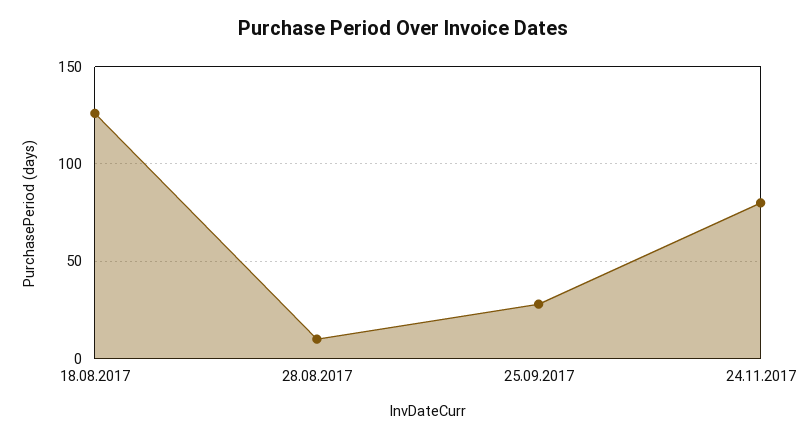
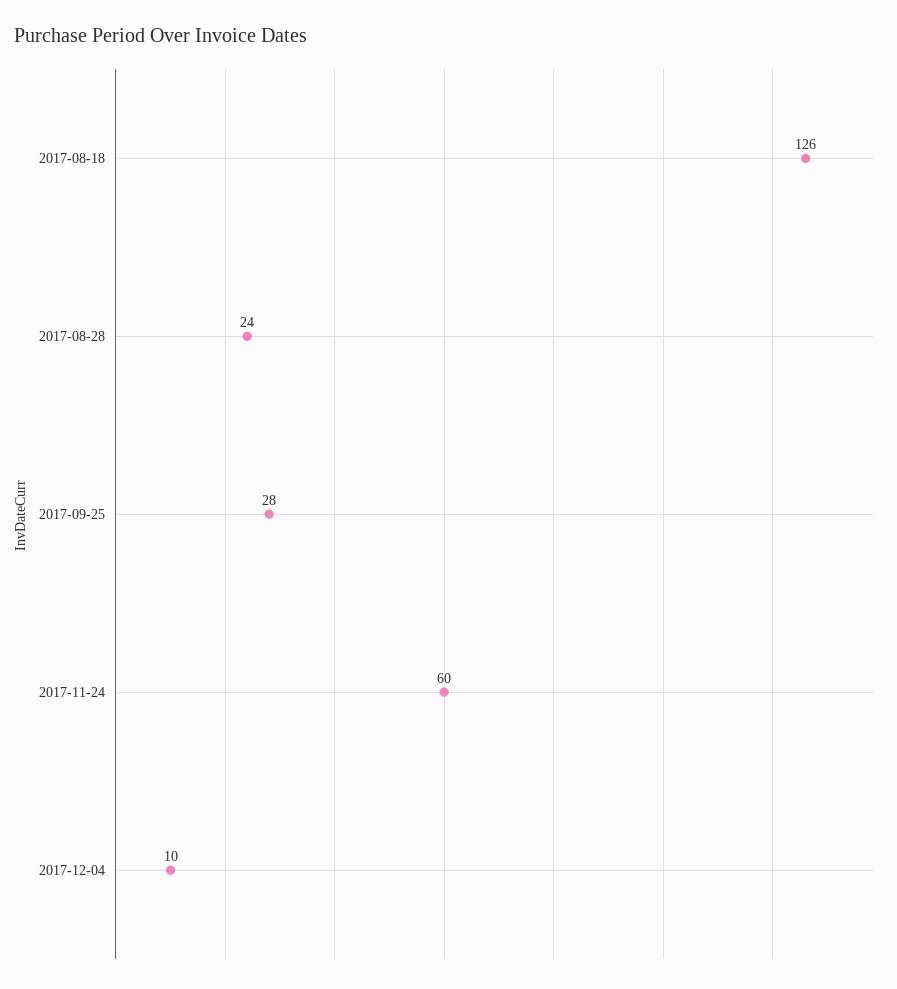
28.08.2017: 10 -> 24
24.11.2017: 80 -> 60
2017-12-04: none -> 10

